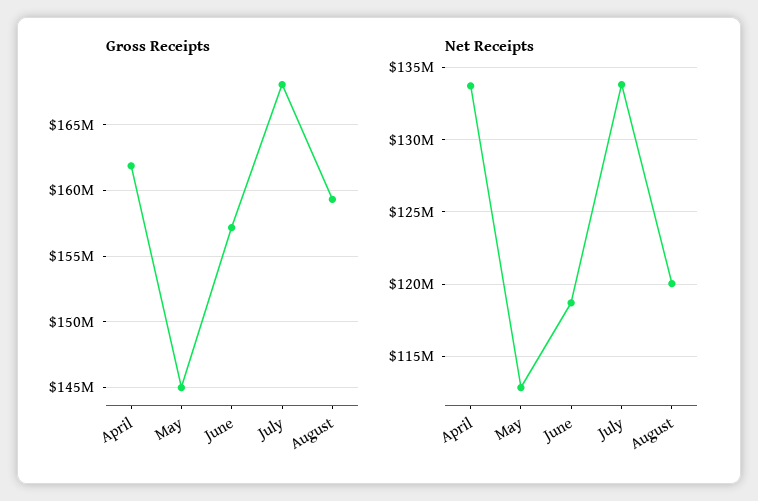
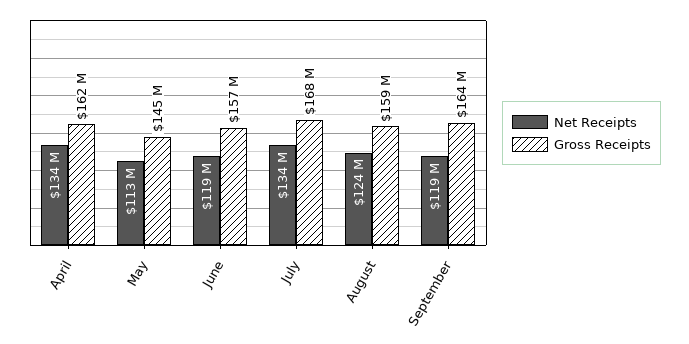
Net Receipts, August: 120000000 -> 124000000
Net Receipts, September: none -> 119000000
Gross Receipts, September: none -> 164000000

